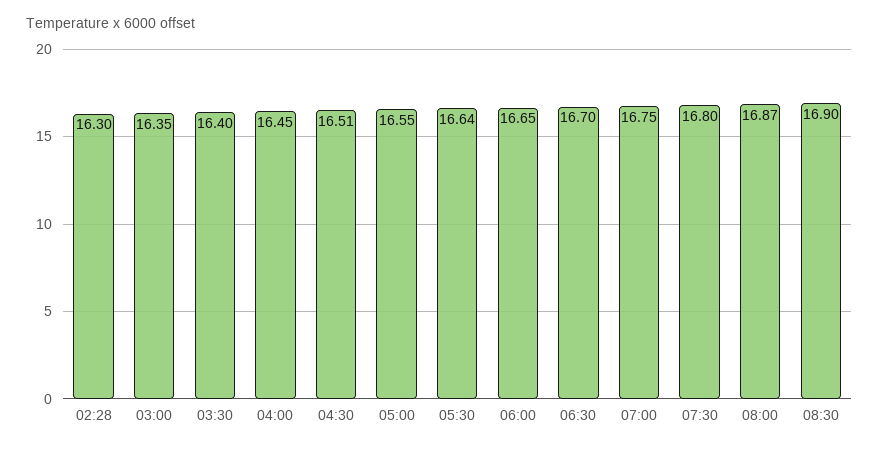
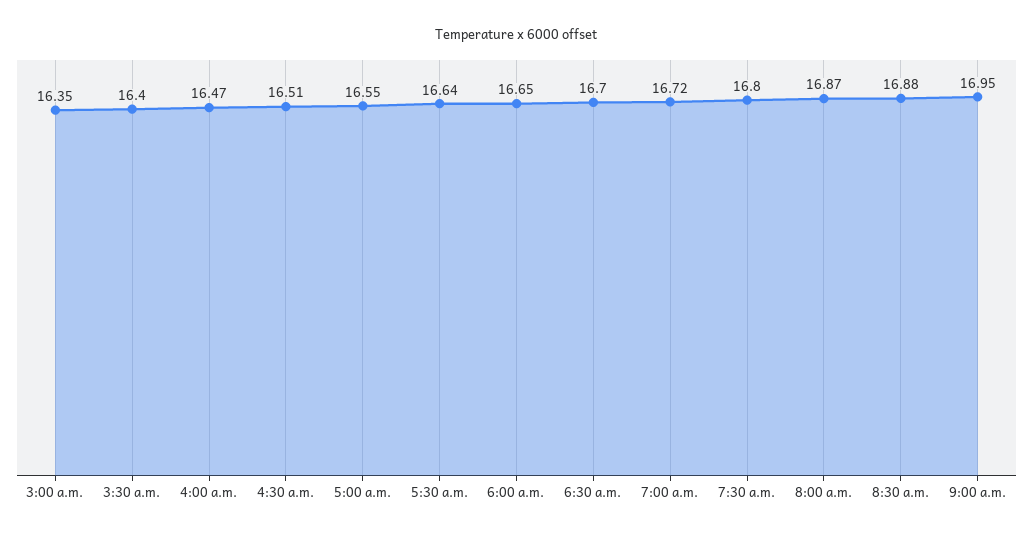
02:28: 16.3 -> none
04:00: 16.45 -> 16.47
07:00: 16.75 -> 16.72
08:30: 16.9 -> 16.88
9:00 a.m.: none -> 16.95

